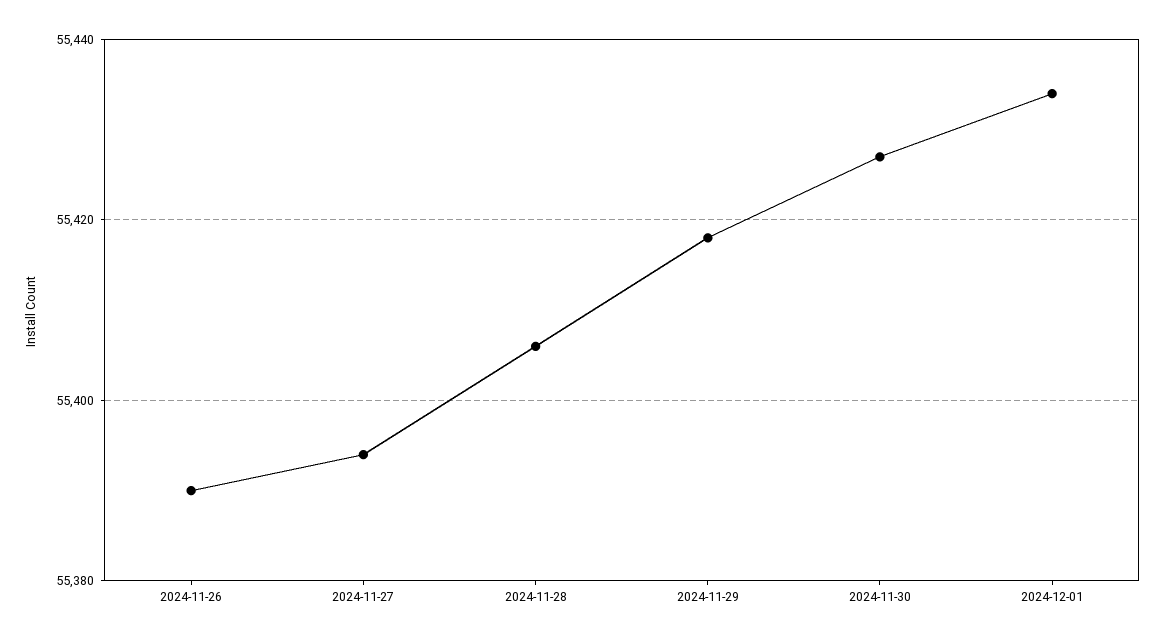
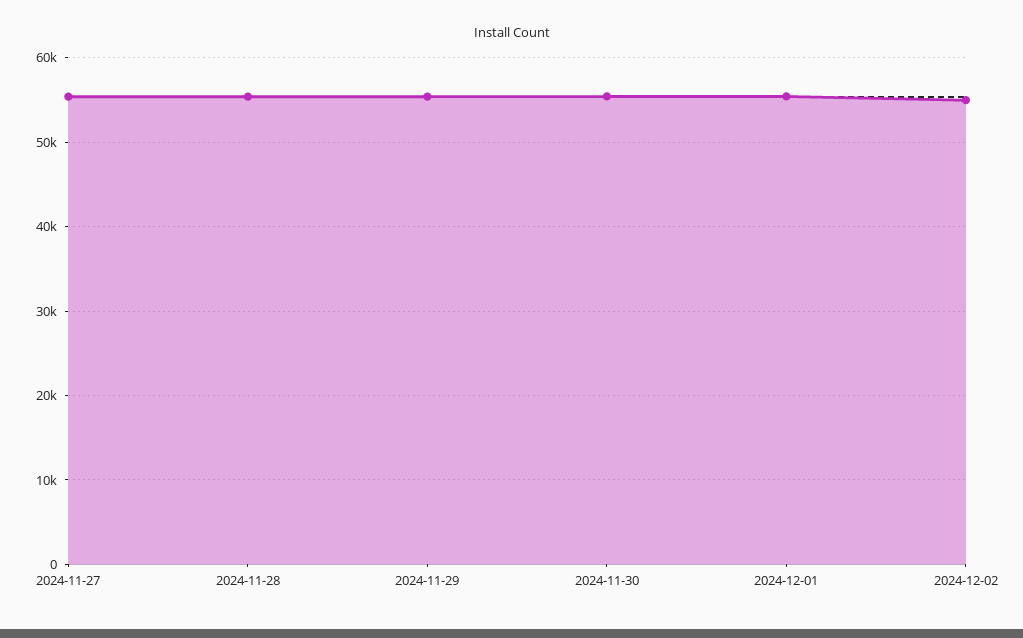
2024-11-26: 55390 -> none
2024-12-02: none -> 55000

